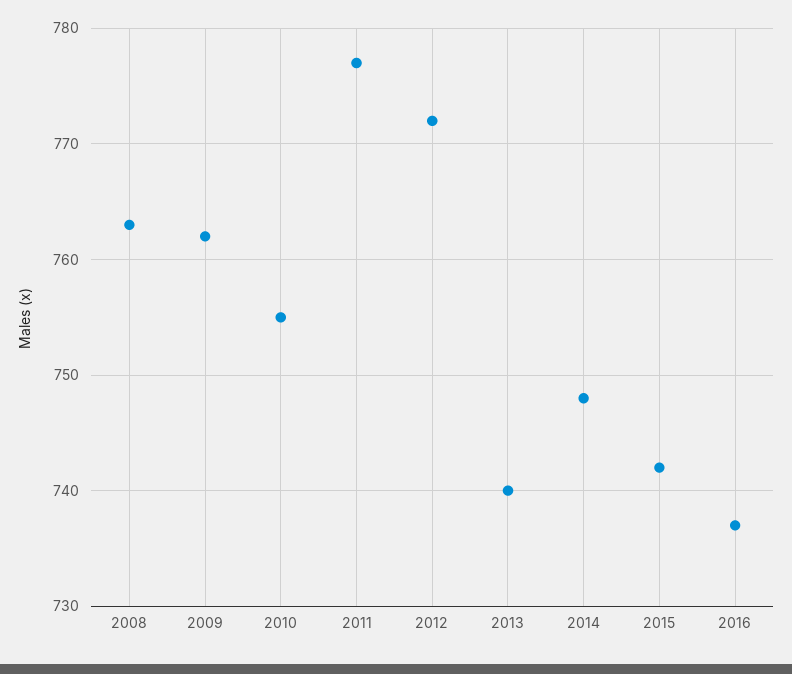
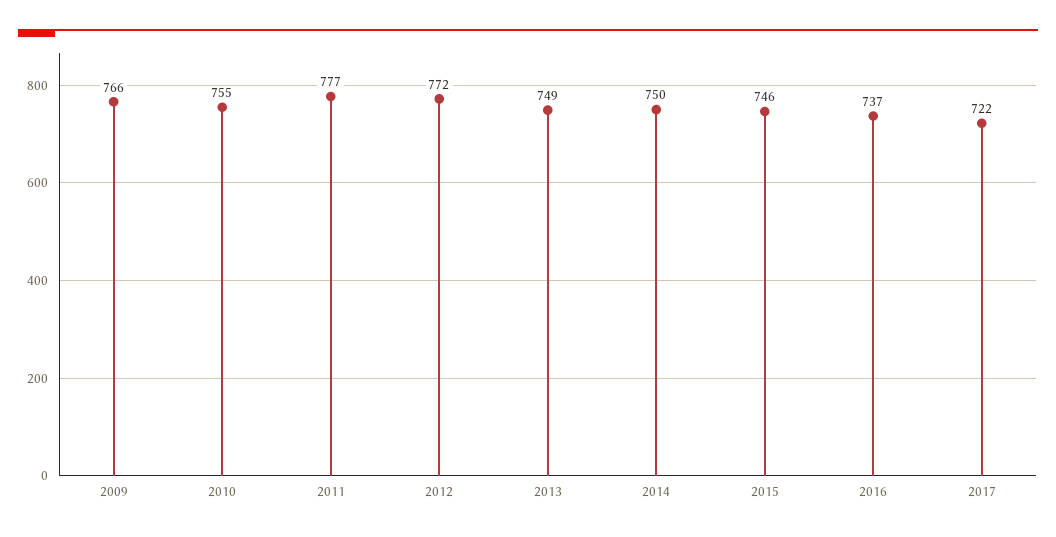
2008: 763 -> none
2009: 762 -> 766
2013: 740 -> 749
2014: 748 -> 750
2015: 742 -> 746
2017: none -> 722

